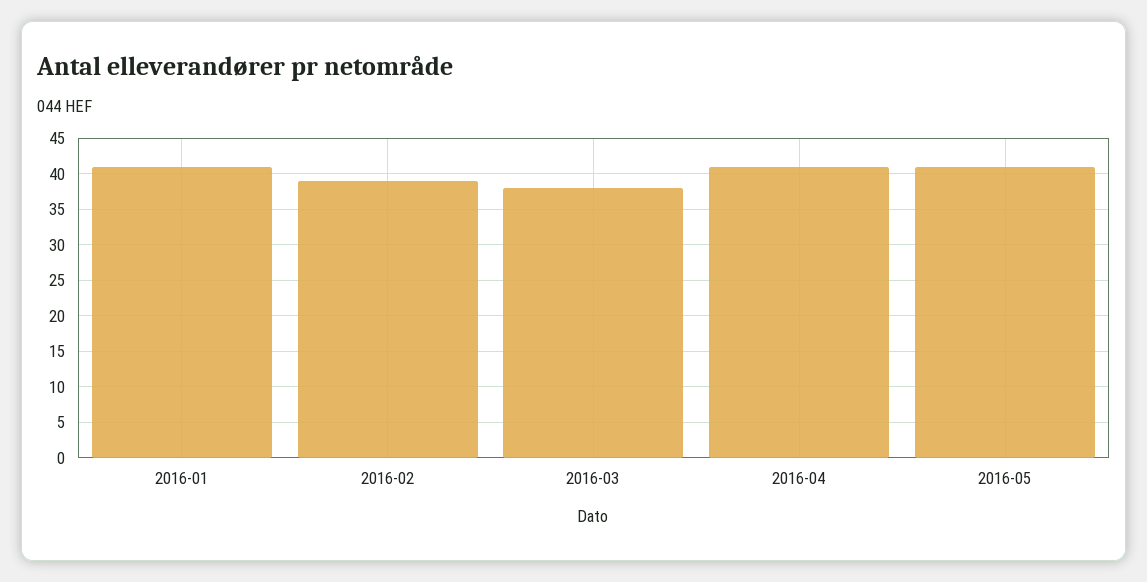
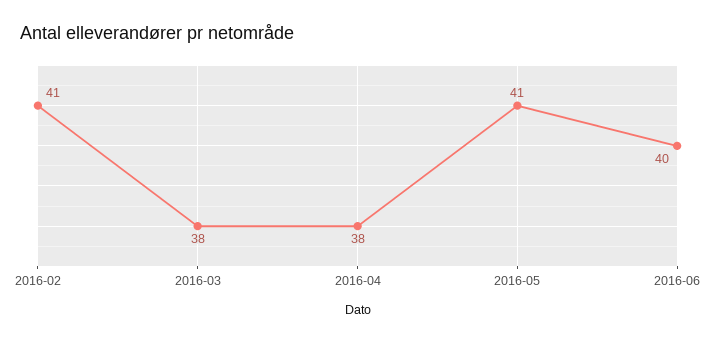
2016-01: 41 -> none
2016-02: 39 -> 41
2016-04: 41 -> 38
2016-06: none -> 40

